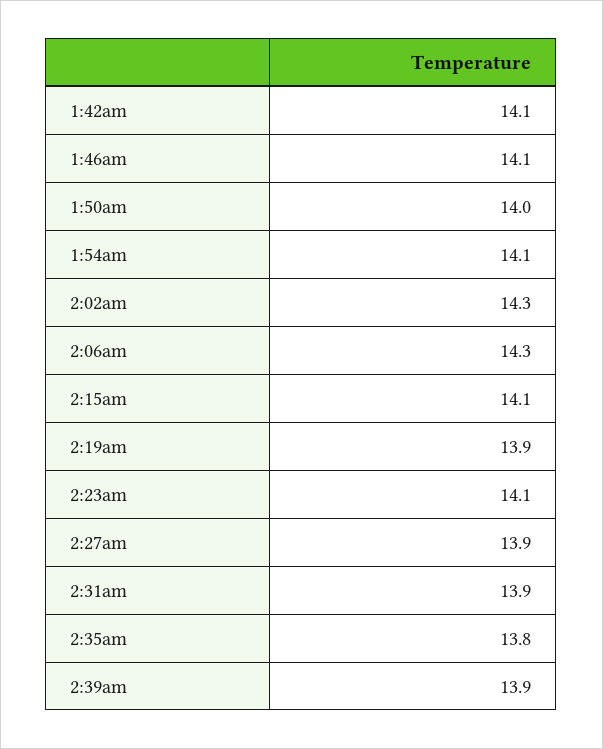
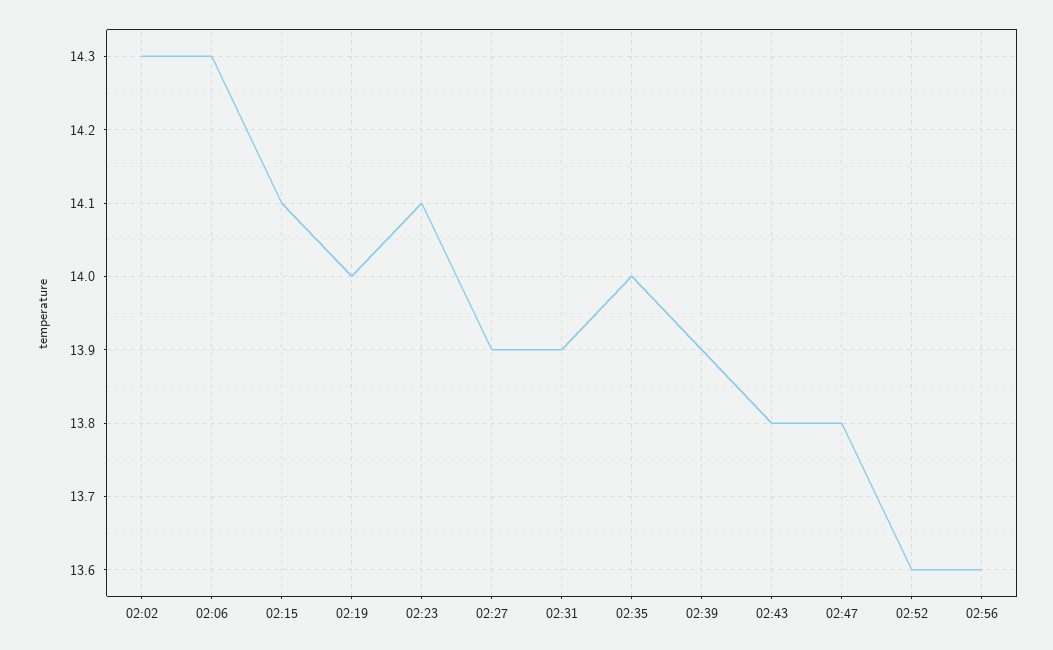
1:42am: 14.1 -> none
1:46am: 14.1 -> none
1:50am: 14 -> none
1:54am: 14.1 -> none
2:19am: 13.9 -> 14
2:35am: 13.8 -> 14
02:43: none -> 13.8
02:47: none -> 13.8
02:52: none -> 13.6
02:56: none -> 13.6

